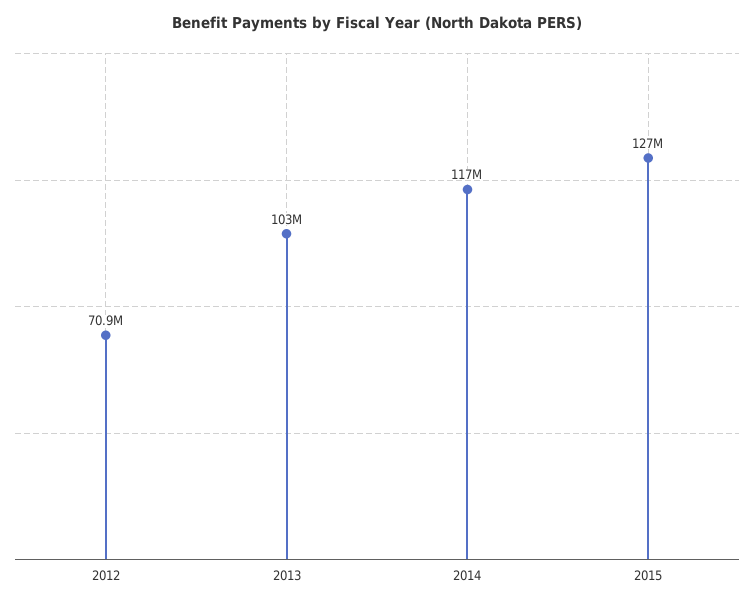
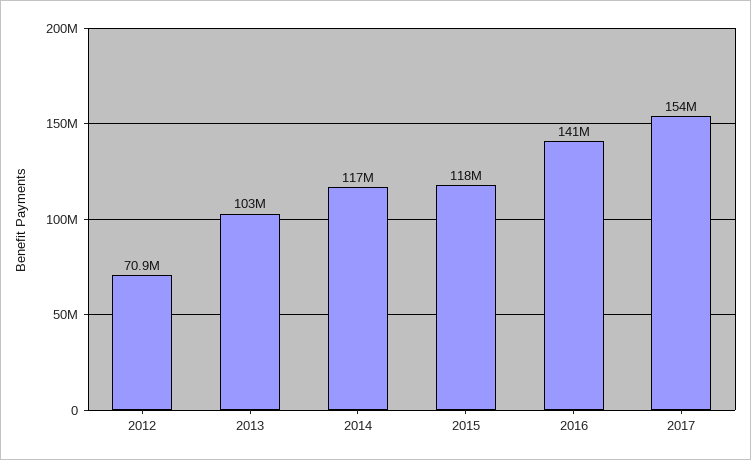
2015: 127000000 -> 118000000
2016: none -> 141000000
2017: none -> 154000000

